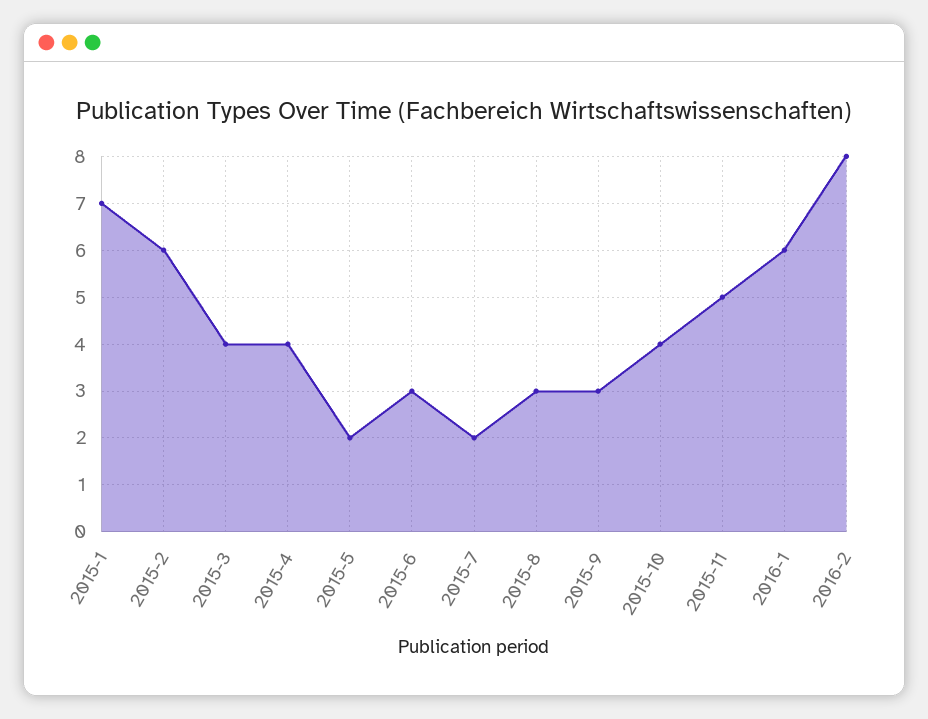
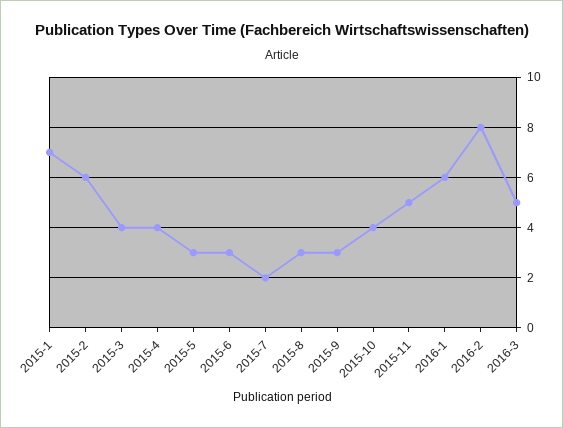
2015-5: 2 -> 3
2016-3: none -> 5

